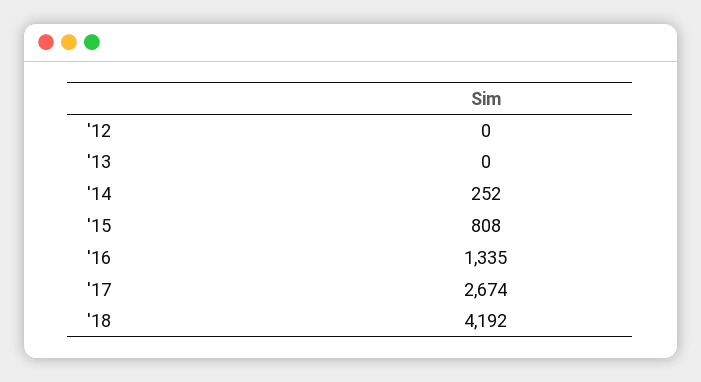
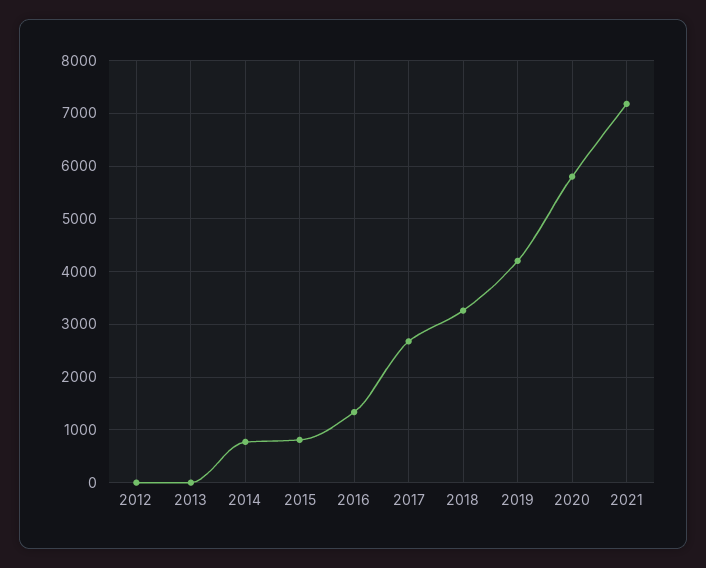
'14: 252 -> 800
'18: 4192 -> 3200
2019: none -> 4200
2020: none -> 5800
2021: none -> 7200

